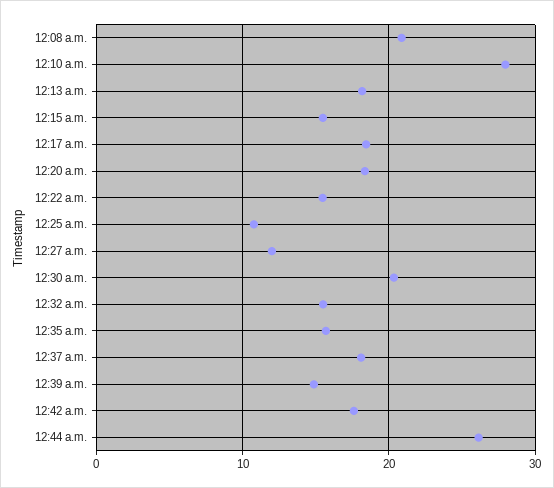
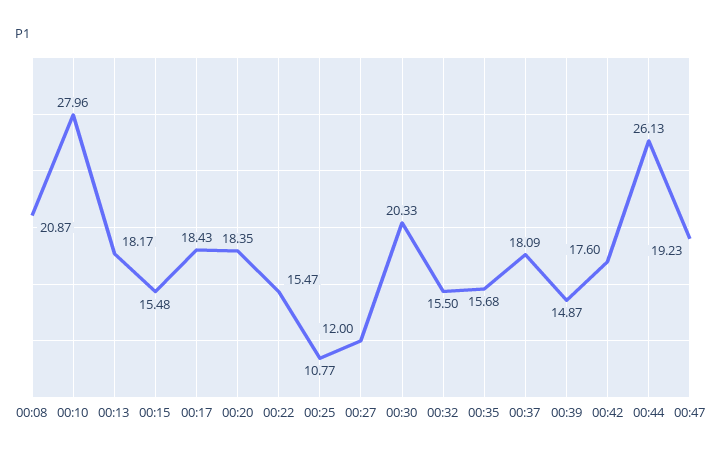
00:47: none -> 19.23

